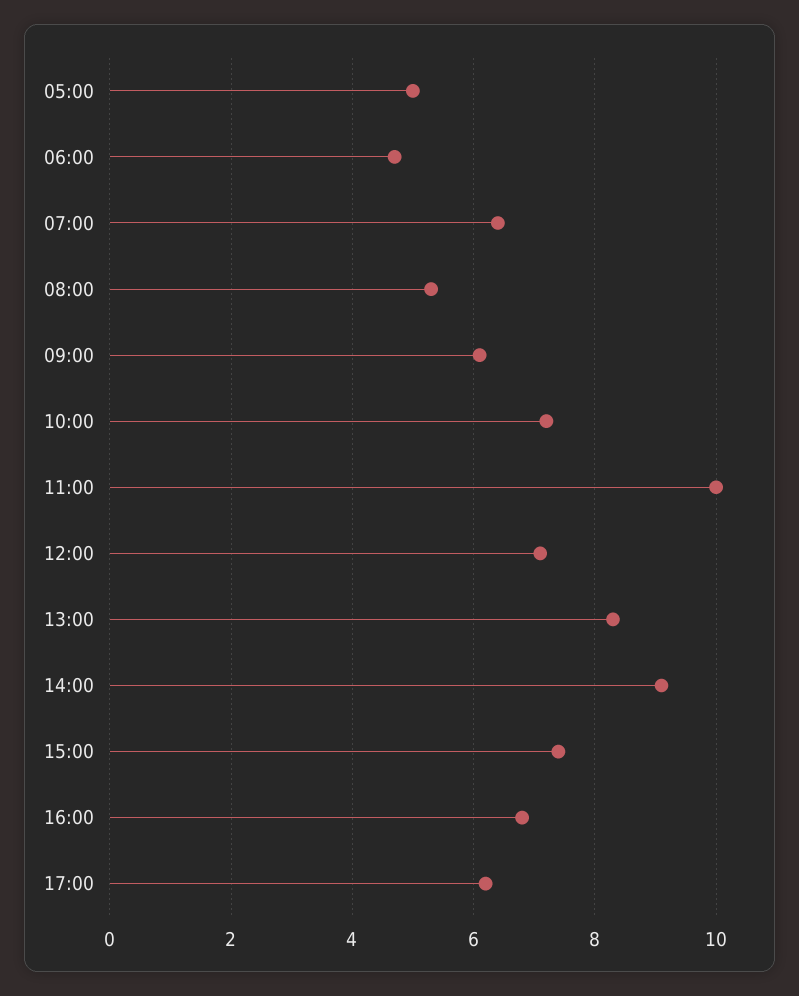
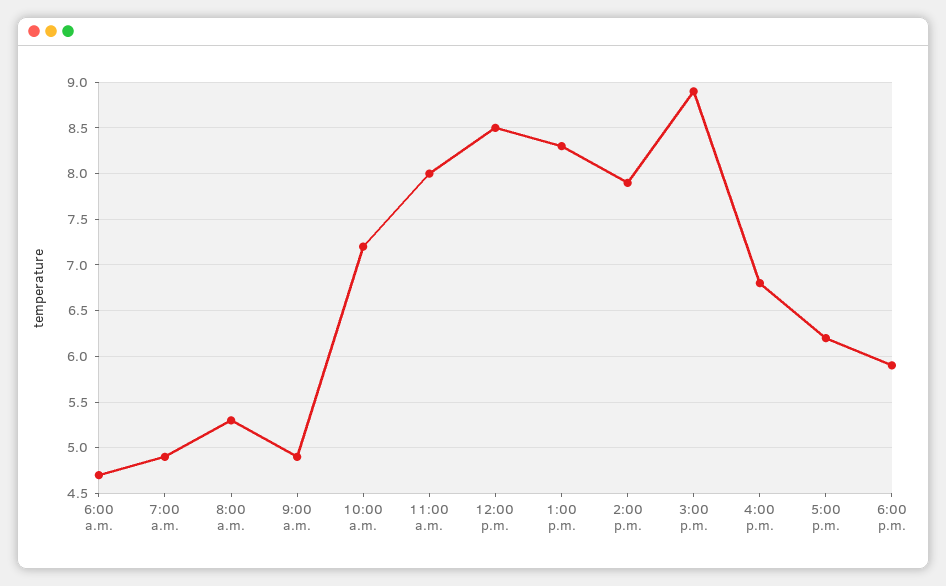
05:00: 5 -> none
07:00: 6.5 -> 4.9
09:00: 6 -> 4.9
11:00: 10 -> 8
12:00: 7 -> 8.5
14:00: 9 -> 7.9
15:00: 7.5 -> 8.9
6:00 p.m.: none -> 5.9

